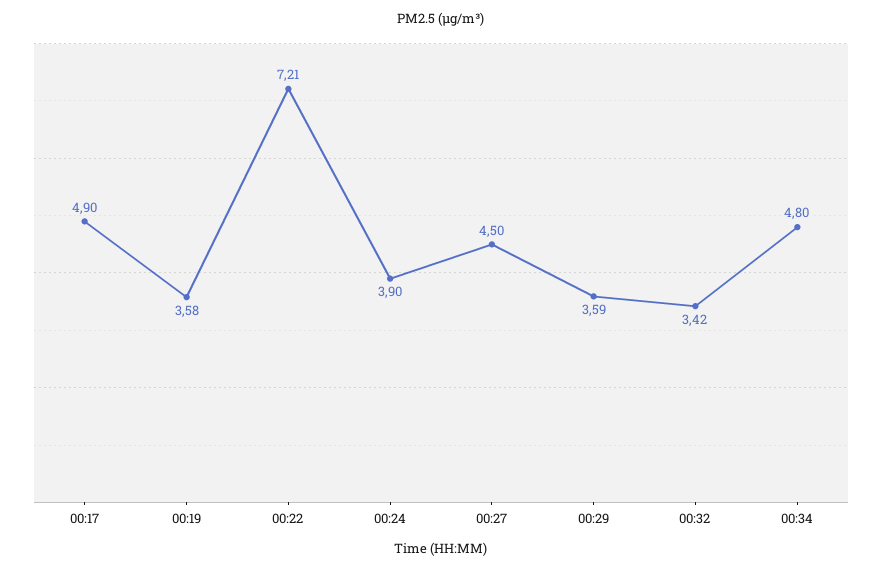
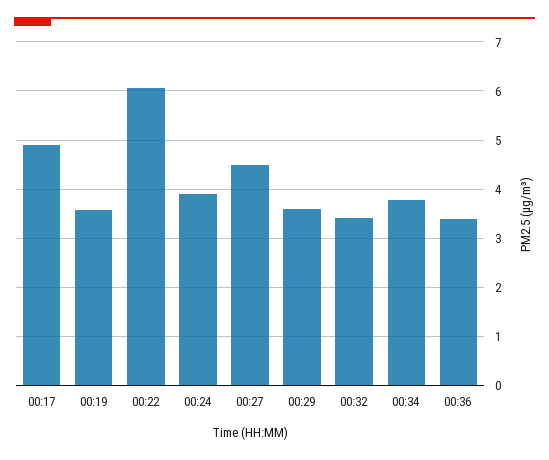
00:22: 7.21 -> 6
00:34: 4.8 -> 3.8
00:36: none -> 3.4

